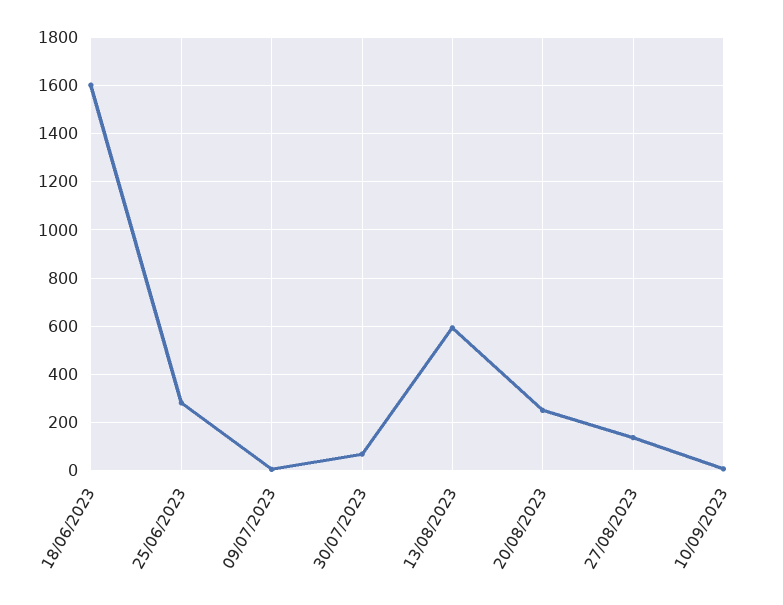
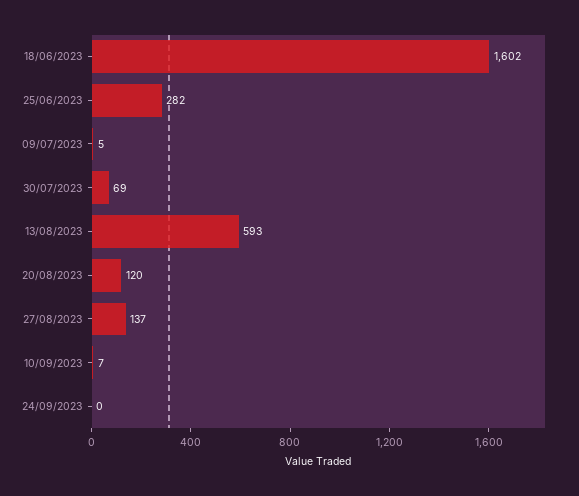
20/08/2023: 250 -> 120
24/09/2023: none -> 0

